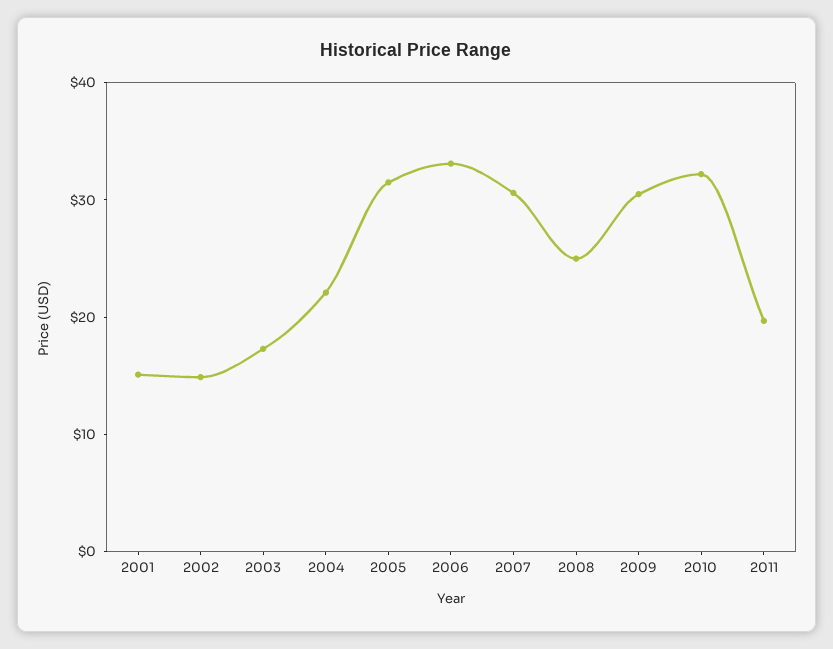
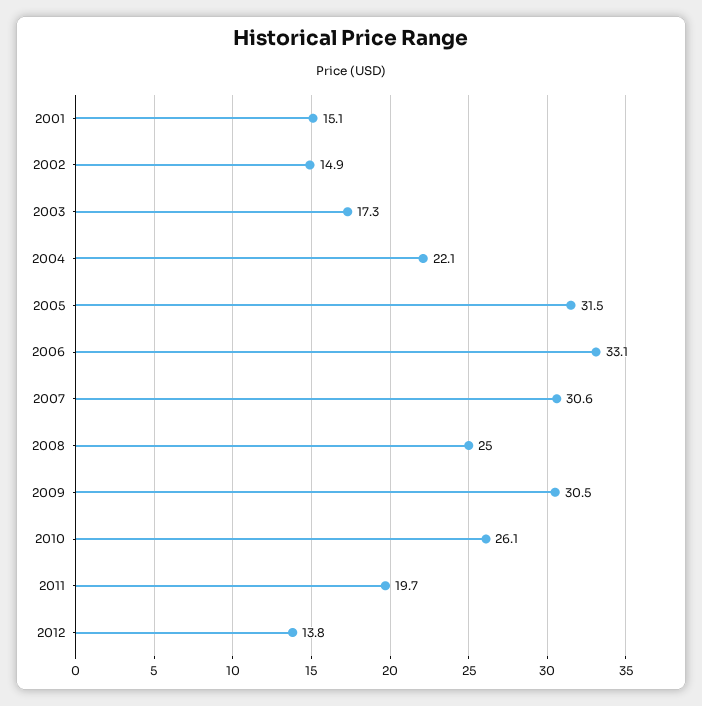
2010: 32 -> 26.1
2012: none -> 13.8

